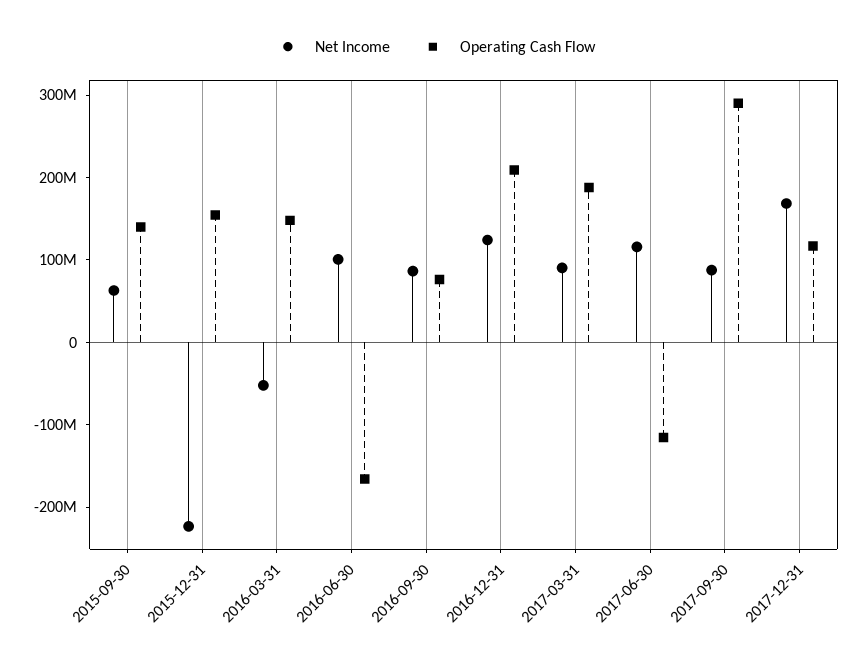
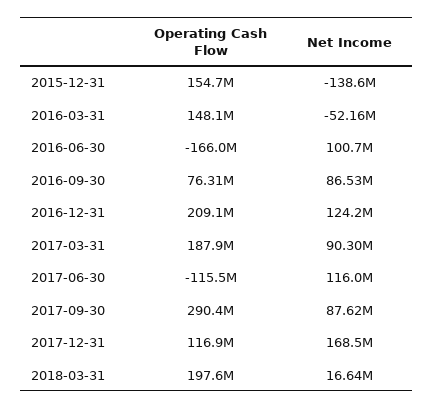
Net Income, 2015-09-30: 60000000 -> none
Operating Cash Flow, 2015-09-30: 140000000 -> none
Net Income, 2015-12-31: -220000000 -> -138600000
Operating Cash Flow, 2018-03-31: none -> 197600000
Net Income, 2018-03-31: none -> 16640000

